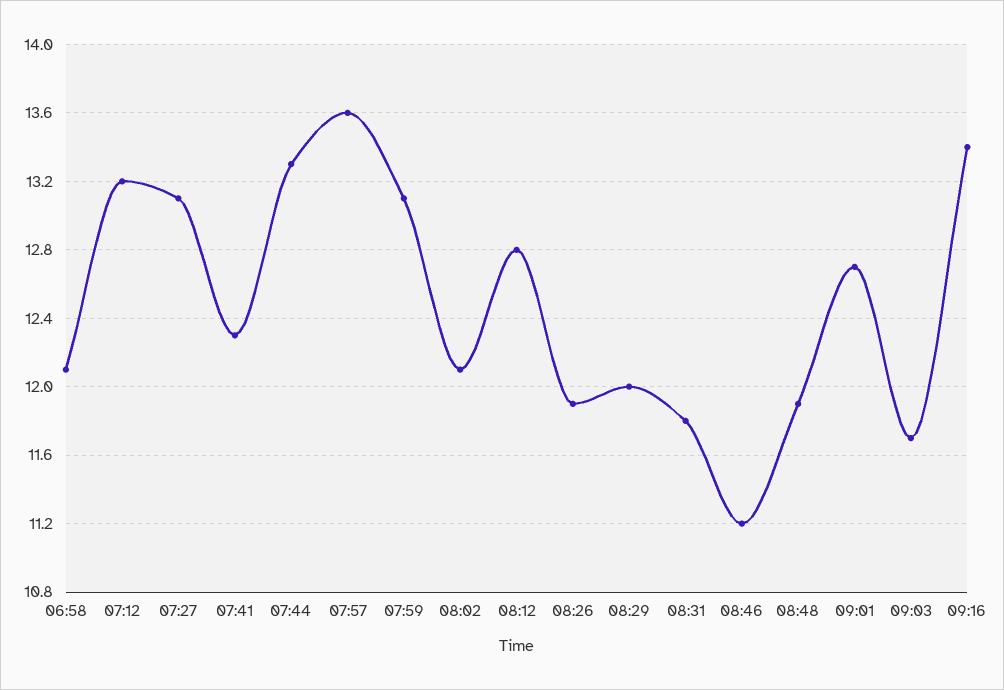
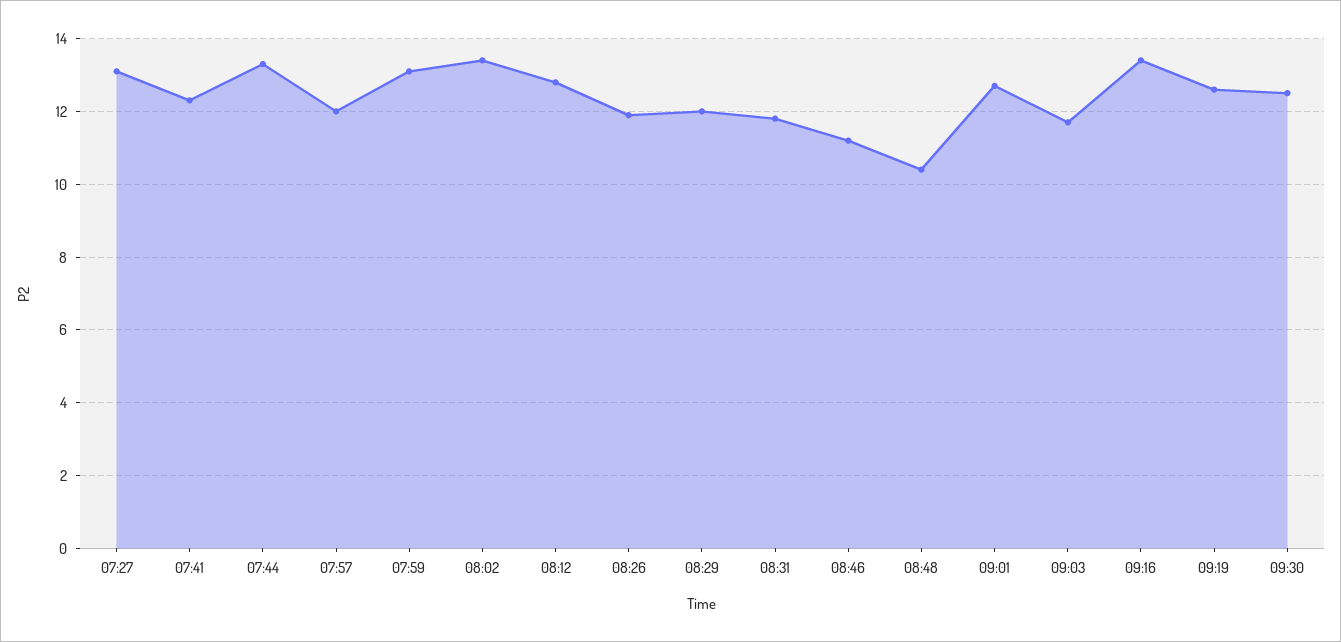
06:58: 12.1 -> none
07:12: 13.2 -> none
07:57: 13.6 -> 12
08:02: 12.1 -> 13.5
08:48: 11.9 -> 10.5
09:19: none -> 12.5
09:30: none -> 12.5

